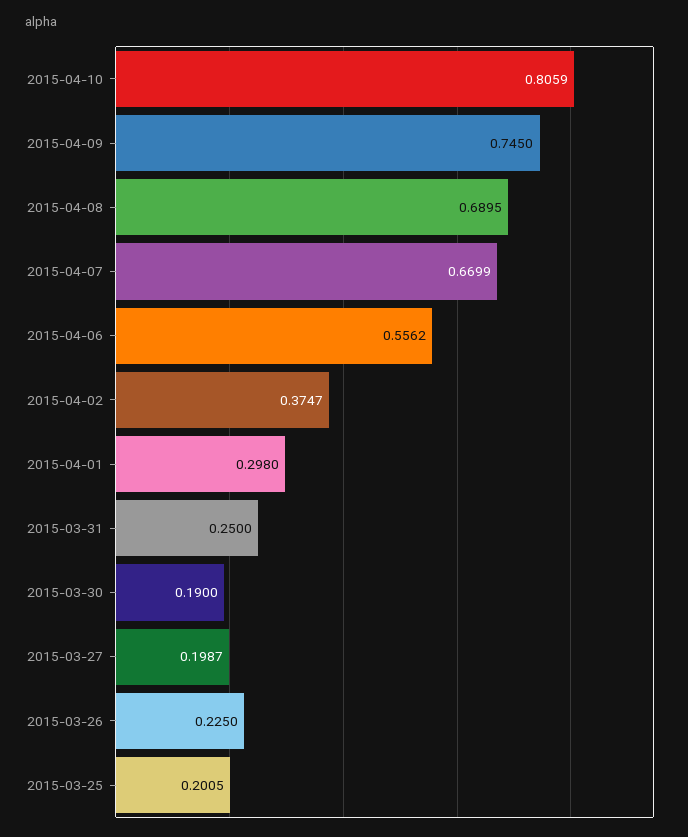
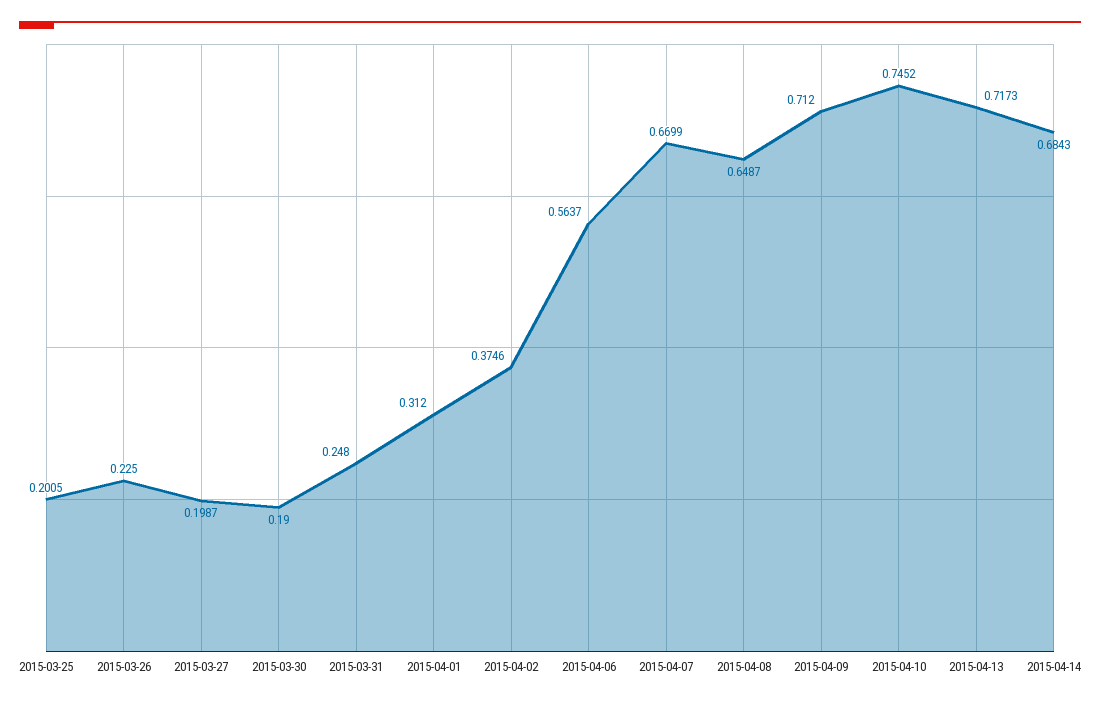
2015-04-10: 0.8059 -> 0.7452
2015-04-09: 0.745 -> 0.712
2015-04-08: 0.6895 -> 0.6487
2015-04-06: 0.5562 -> 0.5637
2015-04-02: 0.3747 -> 0.3746
2015-04-01: 0.298 -> 0.312
2015-03-31: 0.25 -> 0.248
2015-04-13: none -> 0.7173
2015-04-14: none -> 0.6843

